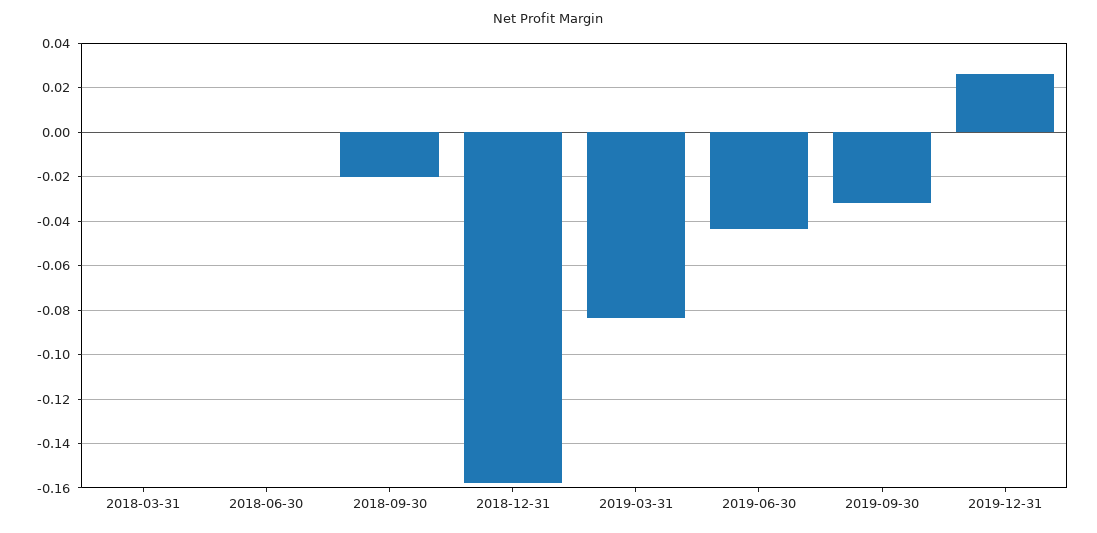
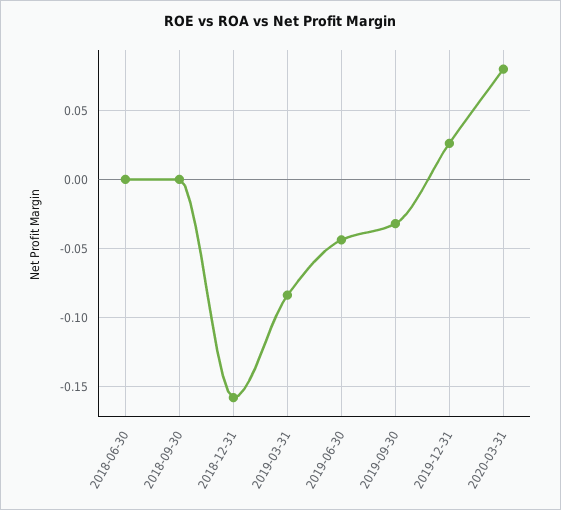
2018-03-31: 0 -> none
2018-09-30: -0.02 -> 0
2020-03-31: none -> 0.08

